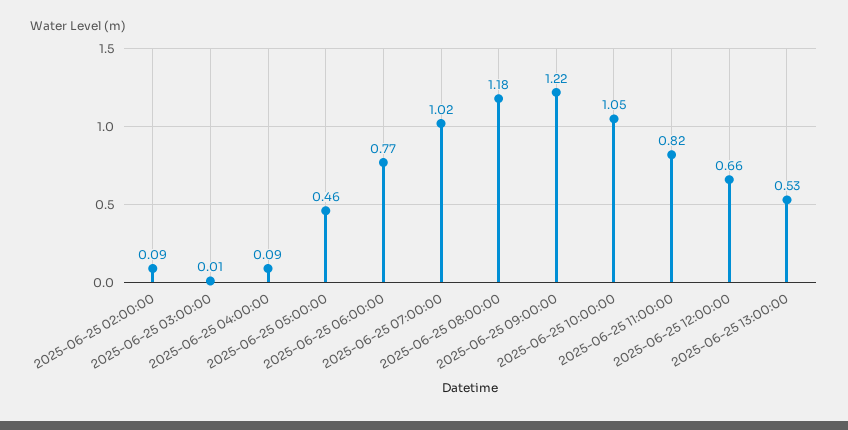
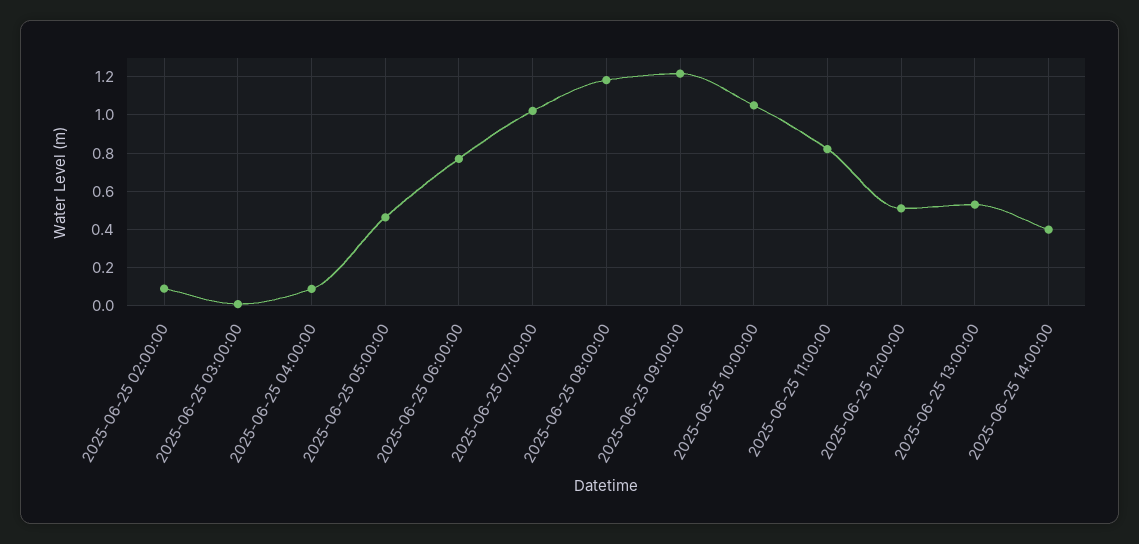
2025-06-25 12:00:00: 0.66 -> 0.5
2025-06-25 14:00:00: none -> 0.4

